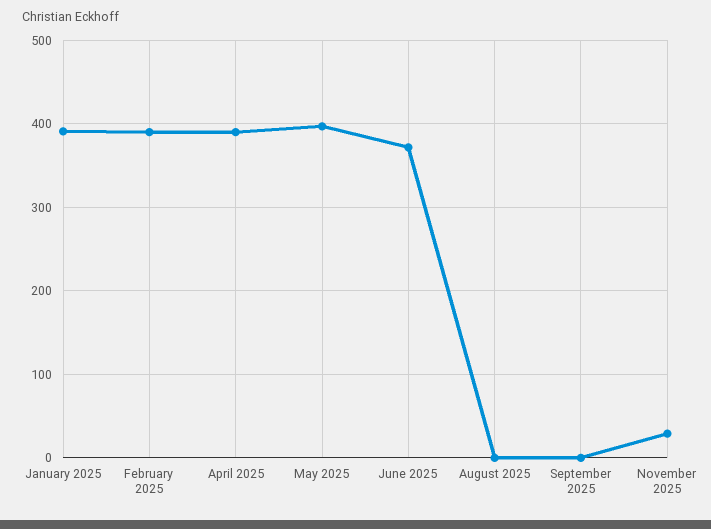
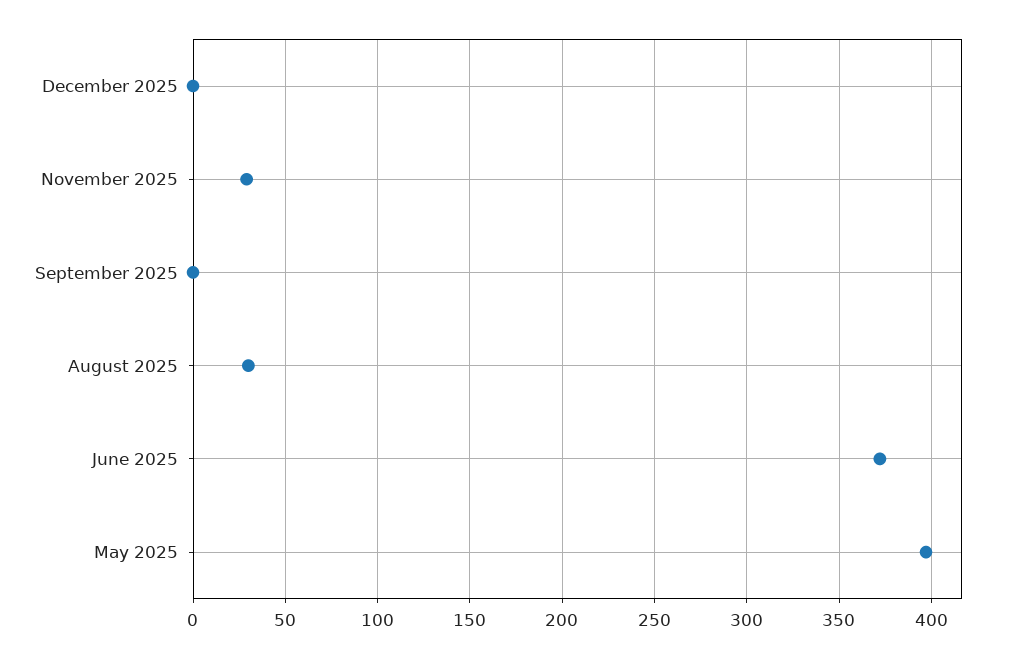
January 2025: 390 -> none
February 2025: 390 -> none
April 2025: 390 -> none
August 2025: 0 -> 30
December 2025: none -> 0

